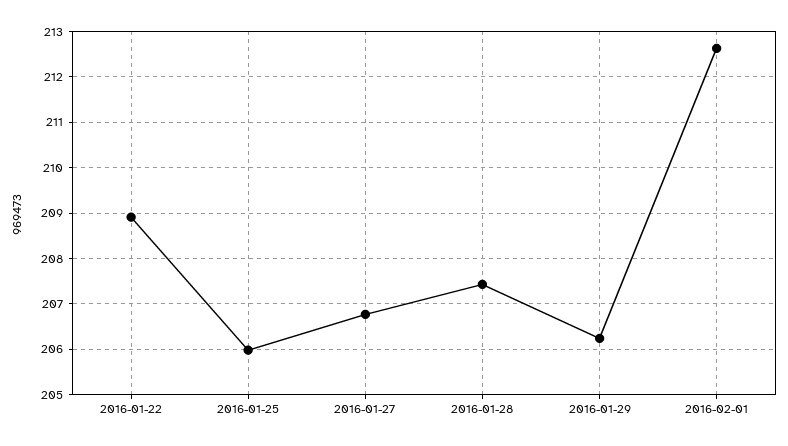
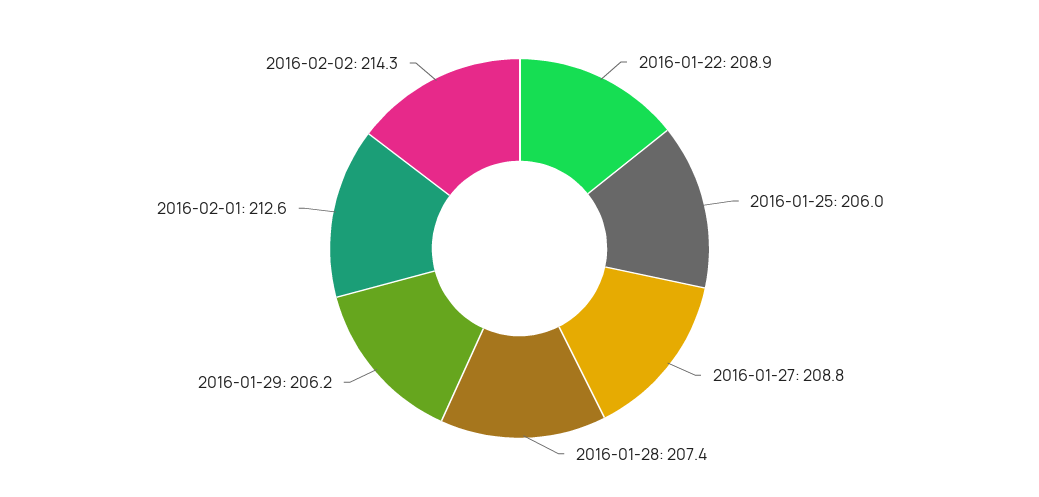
2016-01-27: 206.8 -> 208.8
2016-02-02: none -> 214.3

